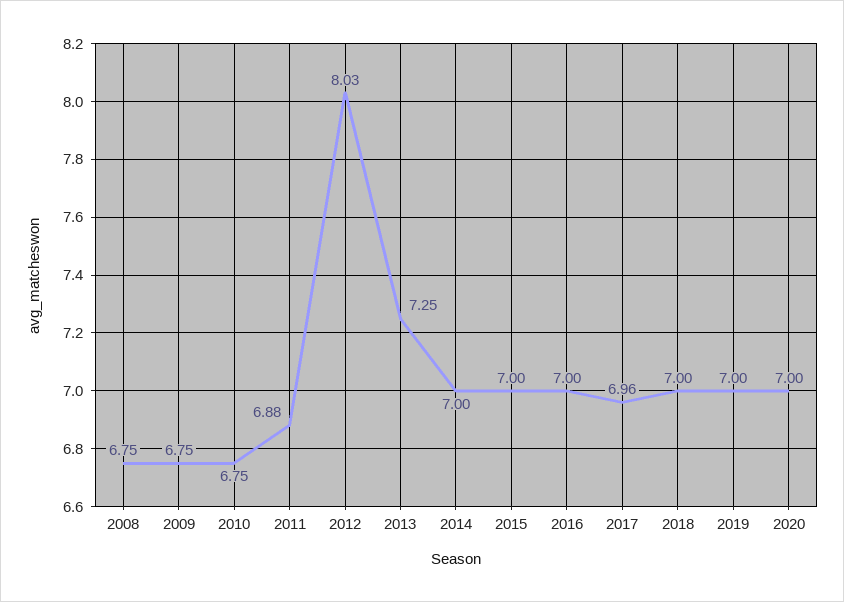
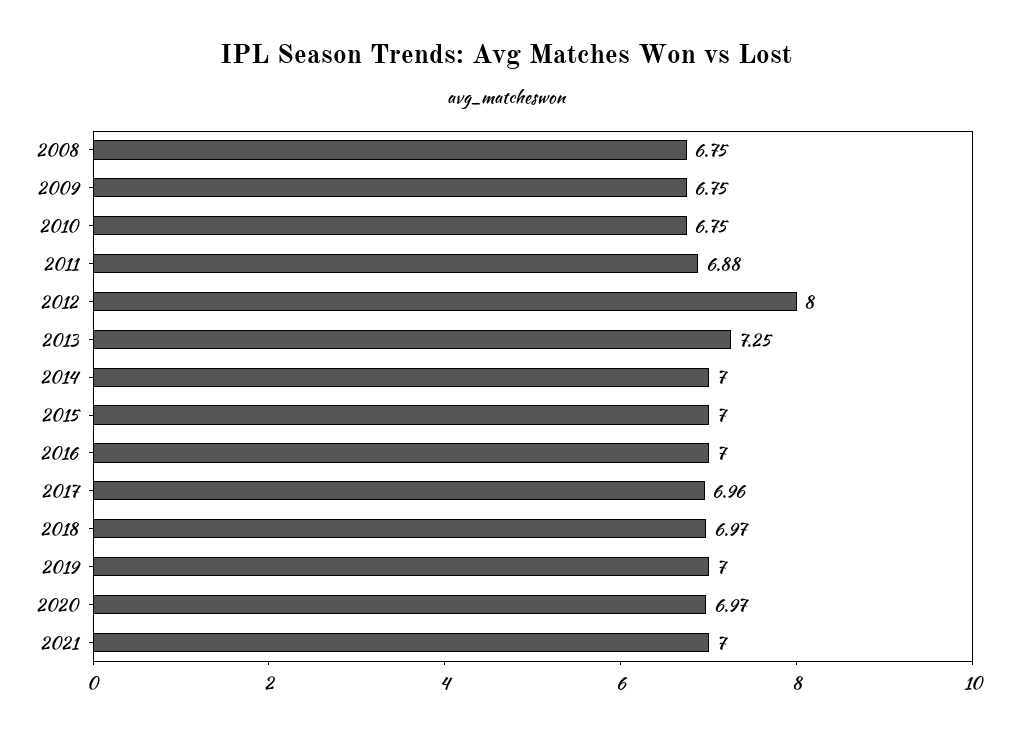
2012: 8.03 -> 8
2018: 7 -> 6.97
2020: 7 -> 6.97
2021: none -> 7

